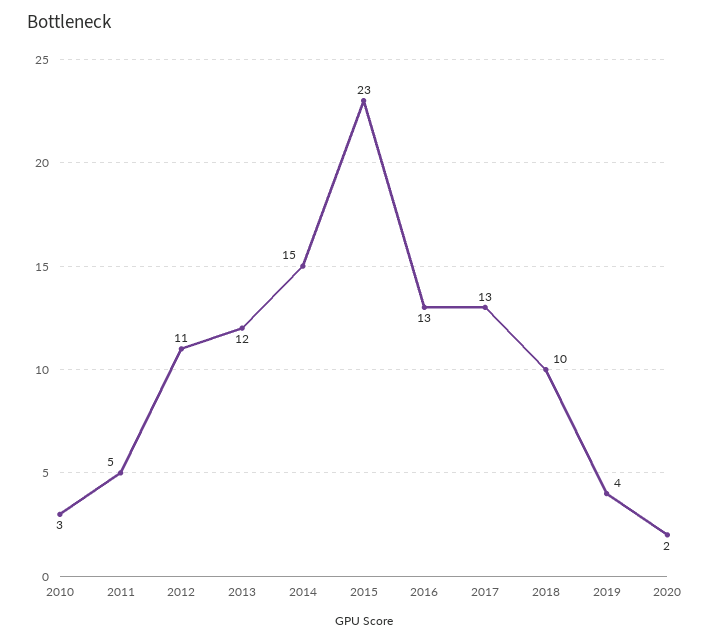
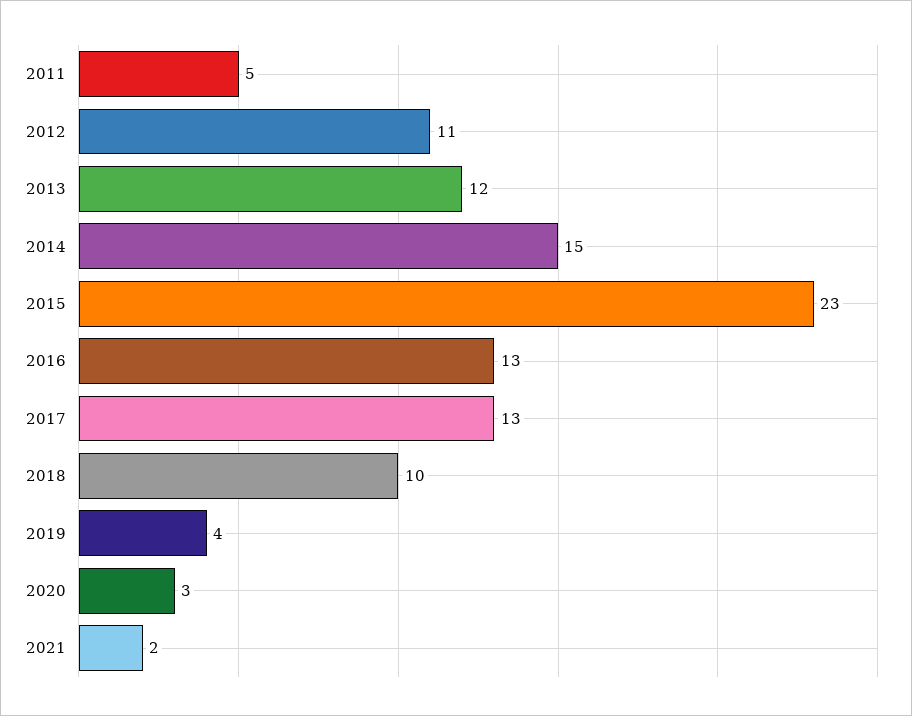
2010: 3 -> none
2020: 2 -> 3
2021: none -> 2

